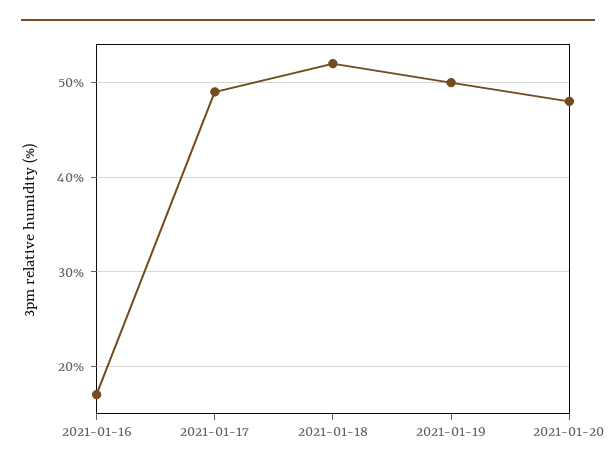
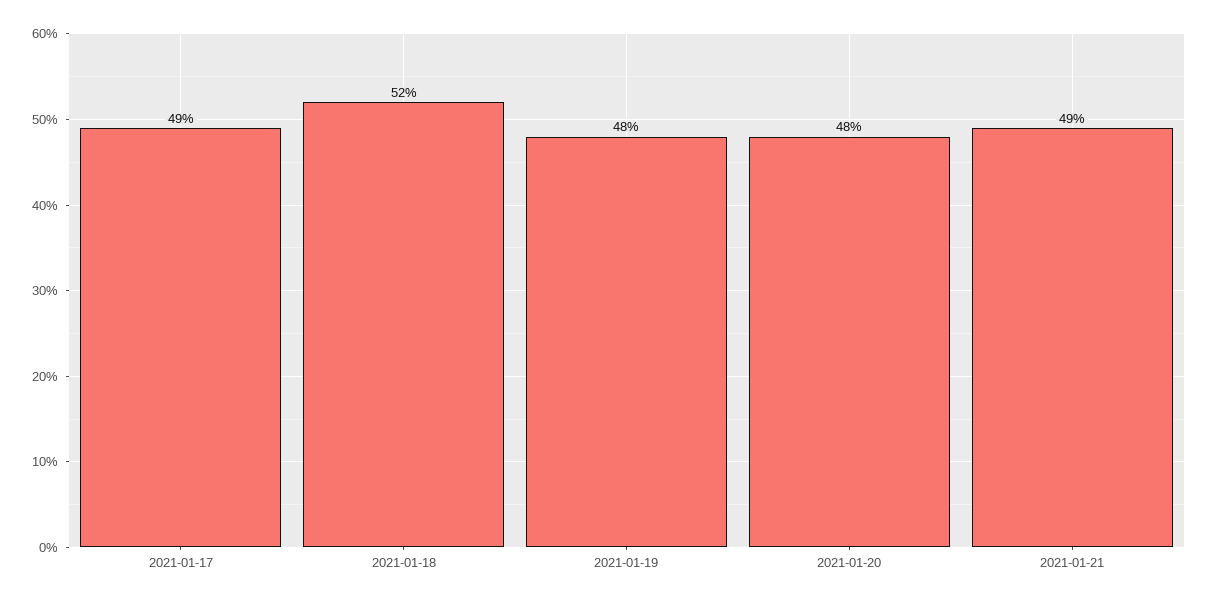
2021-01-16: 17 -> none
2021-01-19: 50 -> 48
2021-01-21: none -> 49

